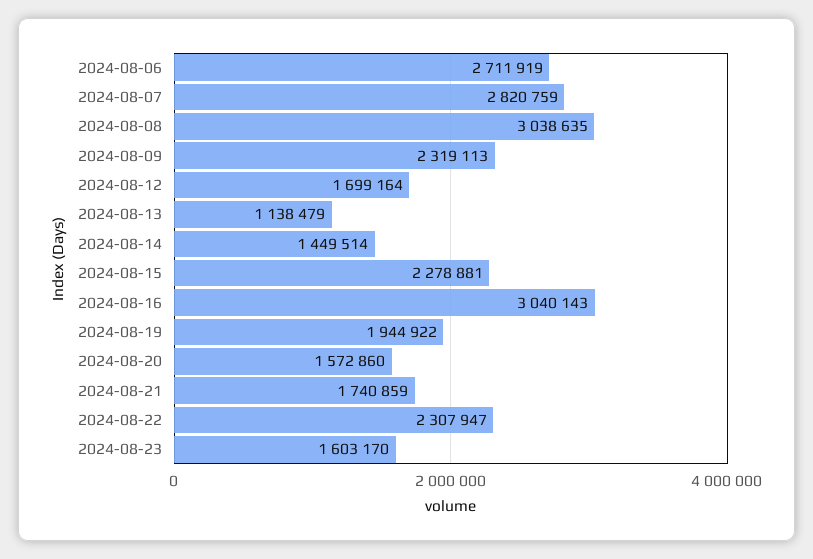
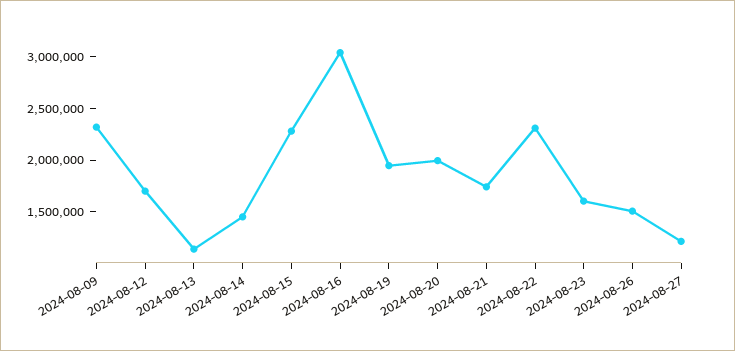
2024-08-06: 2711919 -> none
2024-08-07: 2820759 -> none
2024-08-08: 3038635 -> none
2024-08-20: 1572860 -> 2000000
2024-08-26: none -> 1500000
2024-08-27: none -> 1200000

